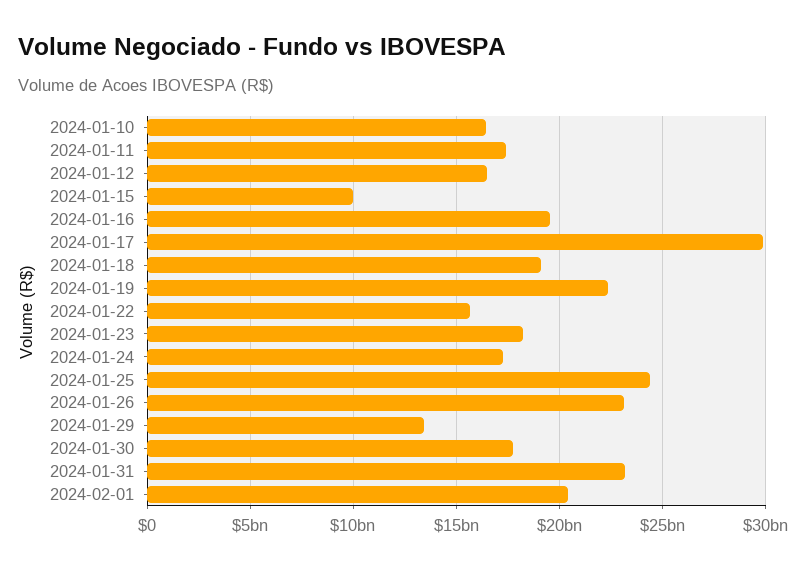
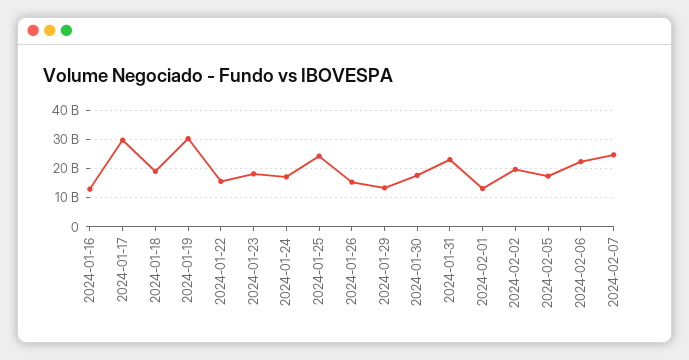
2024-01-10: 16500000000 -> none
2024-01-11: 17500000000 -> none
2024-01-12: 16500000000 -> none
2024-01-15: 10000000000 -> none
2024-01-16: 19500000000 -> 12500000000
2024-01-19: 22500000000 -> 30000000000
2024-01-26: 23000000000 -> 15000000000
2024-02-01: 20500000000 -> 12500000000
2024-02-02: none -> 20000000000
2024-02-05: none -> 17500000000
2024-02-06: none -> 22500000000
2024-02-07: none -> 25000000000

